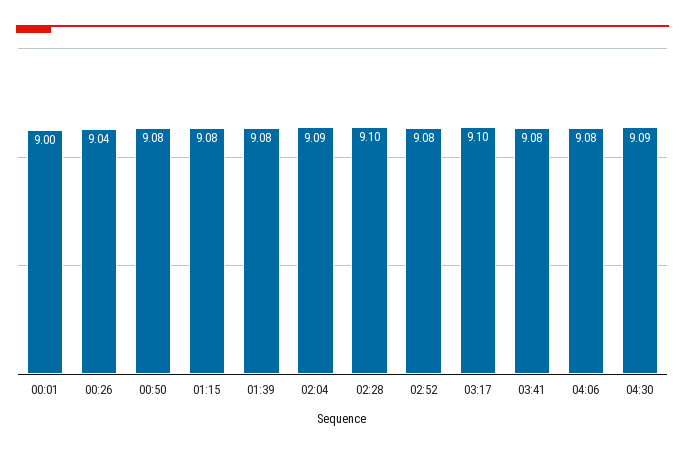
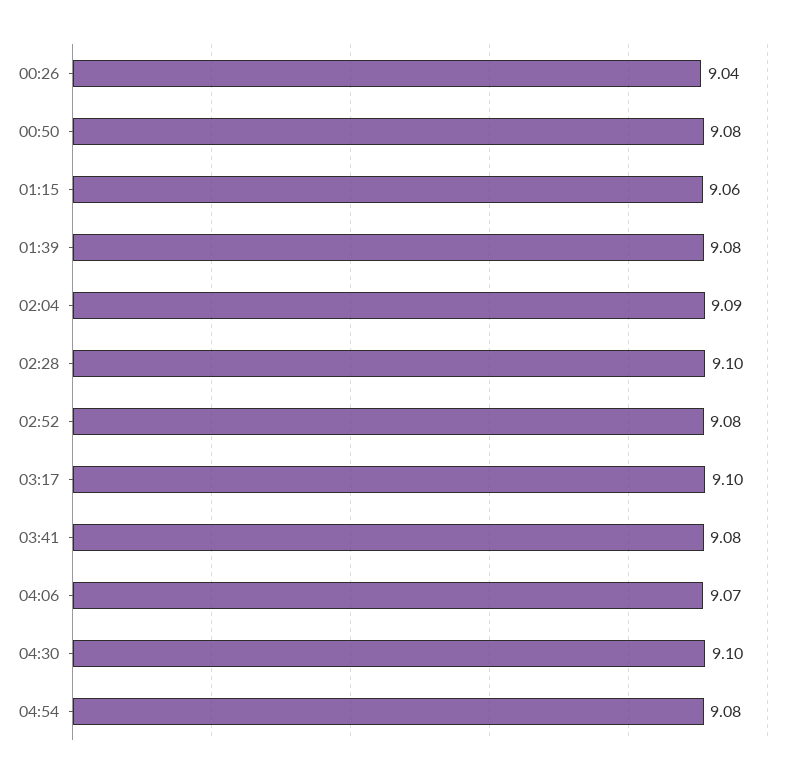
00:01: 9 -> none
01:15: 9.08 -> 9.06
04:06: 9.08 -> 9.07
04:30: 9.09 -> 9.1
04:54: none -> 9.08

